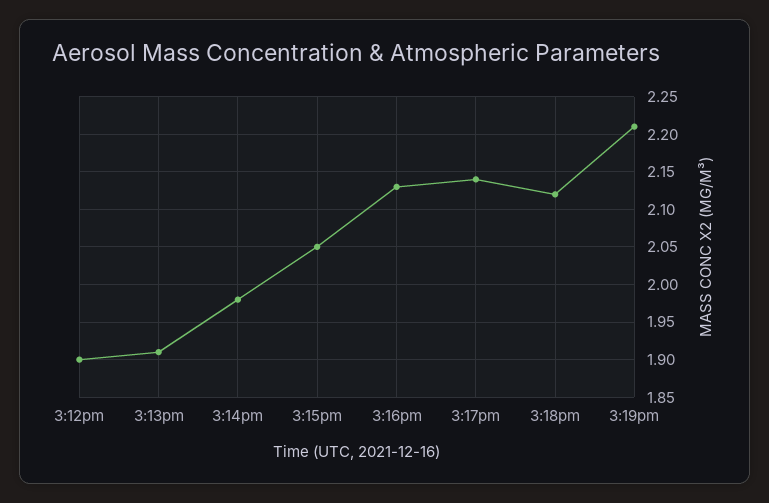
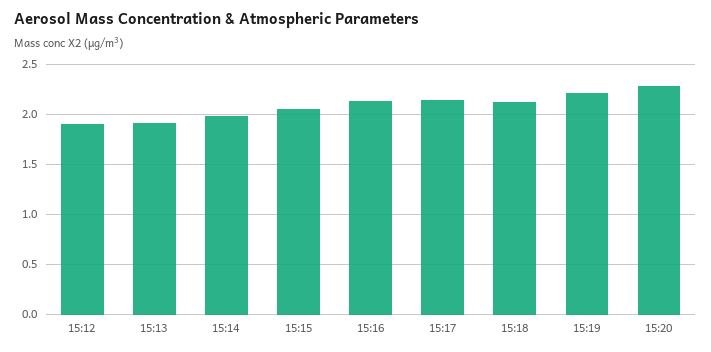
15:20: none -> 2.3

